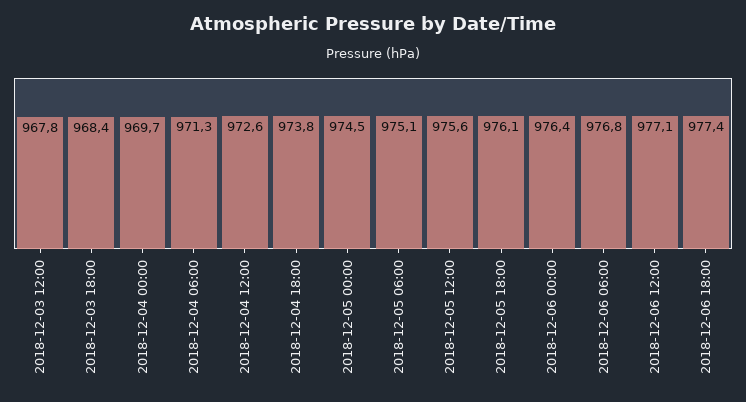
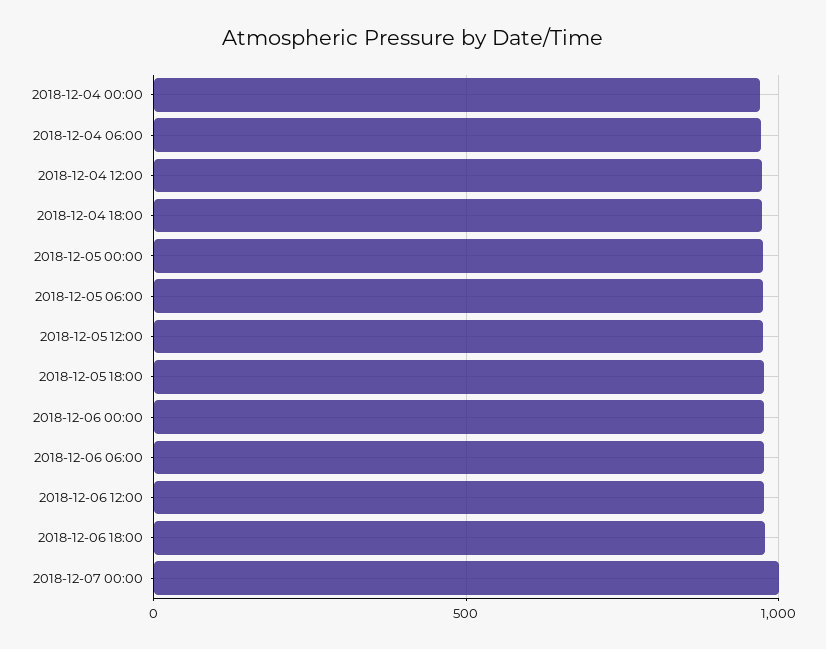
2018-12-03 12:00: 967.8 -> none
2018-12-03 18:00: 968.4 -> none
2018-12-07 00:00: none -> 1000

